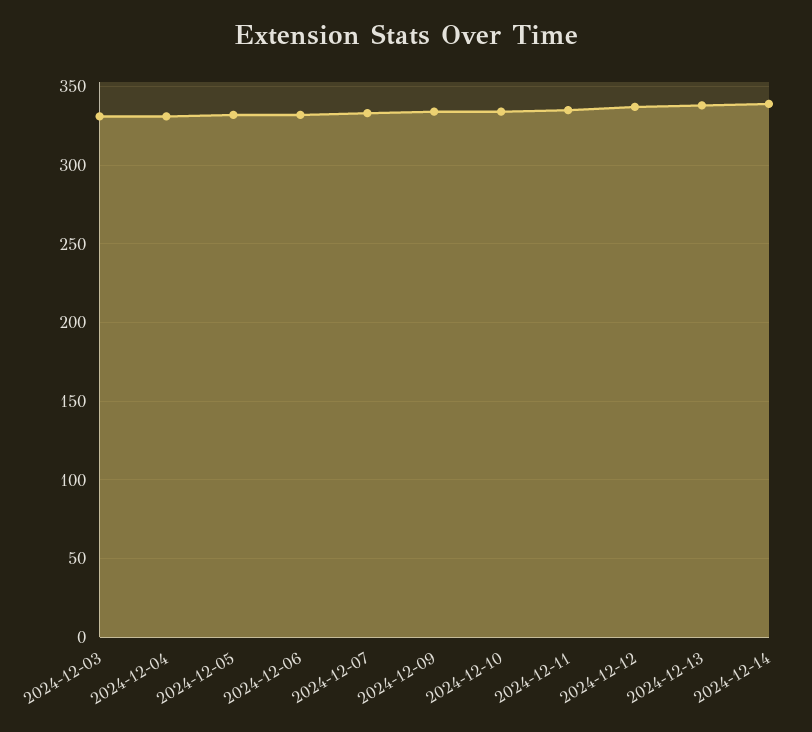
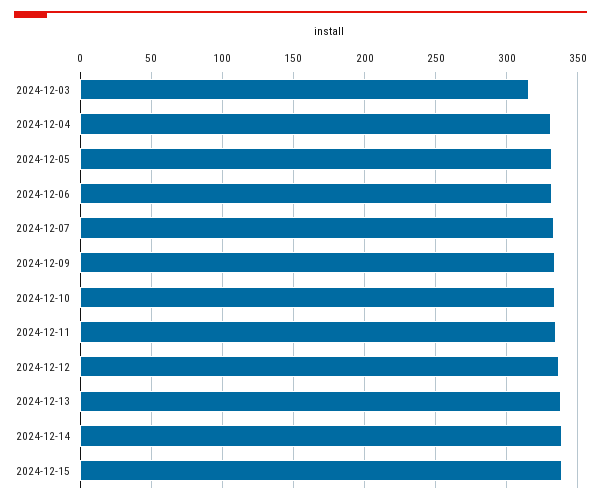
2024-12-03: 330 -> 315
2024-12-15: none -> 340

